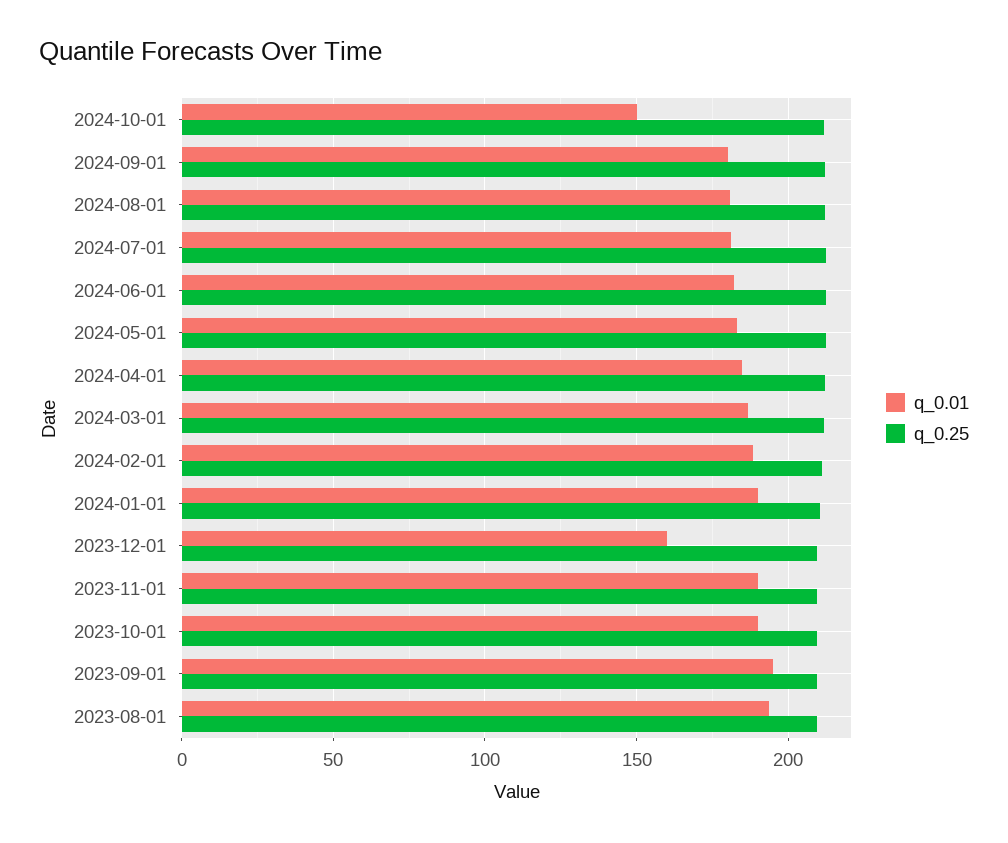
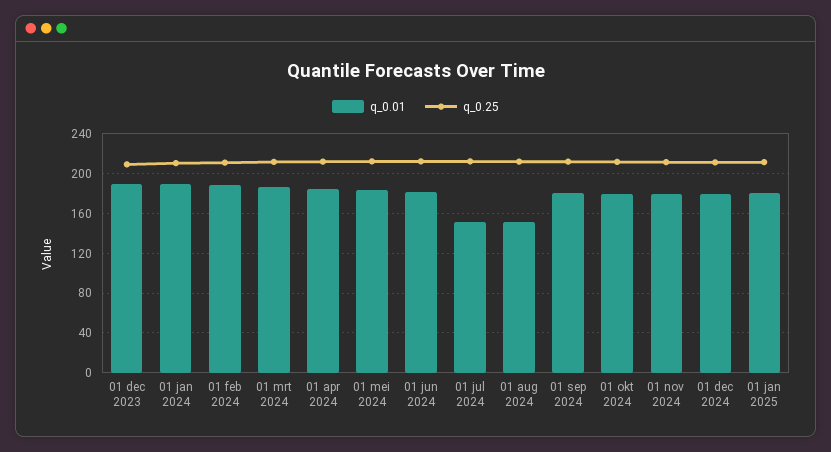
q_0.01, 2024-10-01: 150 -> 180
q_0.01, 2024-08-01: 180 -> 150
q_0.01, 2024-07-01: 180 -> 150
q_0.01, 2023-12-01: 160 -> 190
q_0.01, 2023-11-01: 190 -> none
q_0.25, 2023-11-01: 210 -> none
q_0.01, 2023-10-01: 190 -> none
q_0.25, 2023-10-01: 210 -> none
q_0.01, 2023-09-01: 195 -> none
q_0.25, 2023-09-01: 210 -> none
q_0.01, 2023-08-01: 195 -> none
q_0.25, 2023-08-01: 210 -> none
q_0.01, 01 nov 2024: none -> 180
q_0.25, 01 nov 2024: none -> 210
q_0.01, 01 dec 2024: none -> 180
q_0.25, 01 dec 2024: none -> 210
q_0.01, 01 jan 2025: none -> 180
q_0.25, 01 jan 2025: none -> 210

